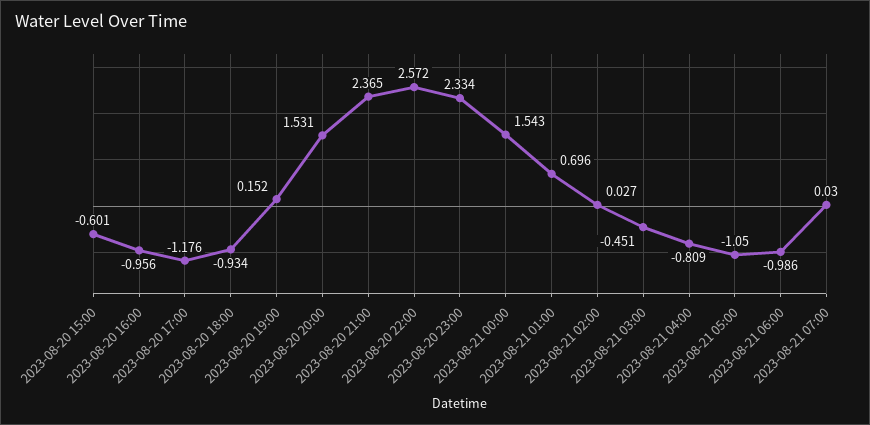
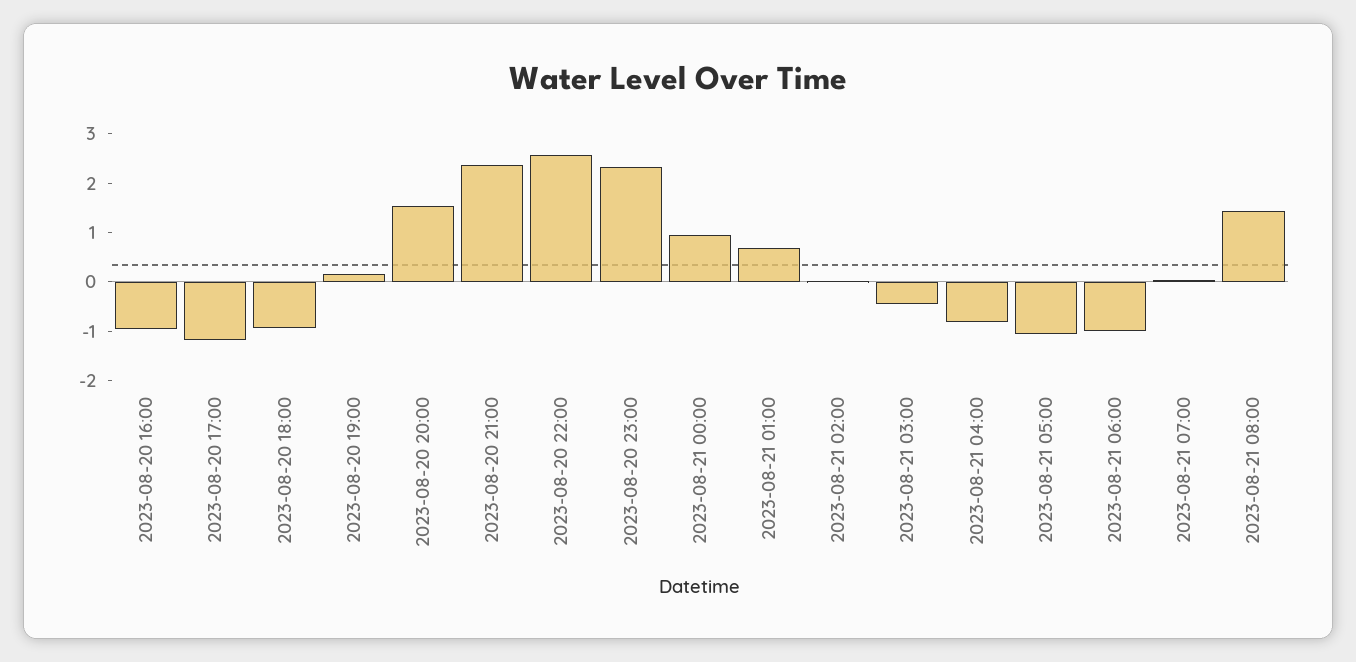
2023-08-20 15:00: -0.601 -> none
2023-08-21 00:00: 1.543 -> 1
2023-08-21 08:00: none -> 1.4

